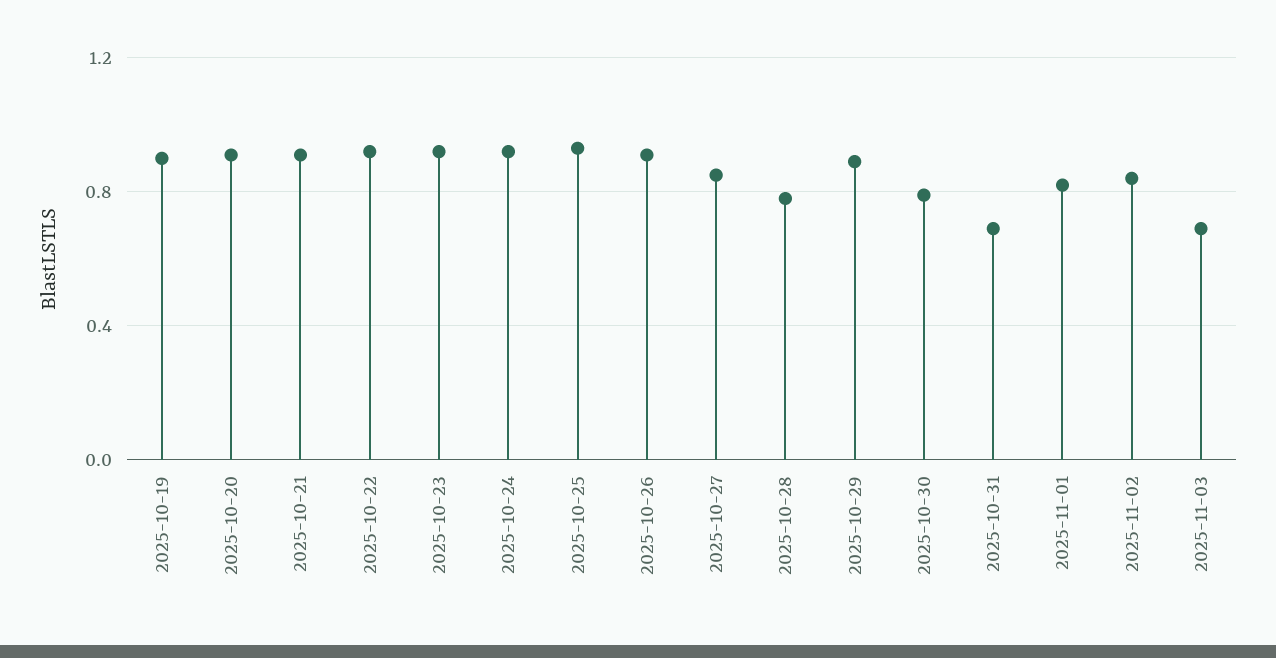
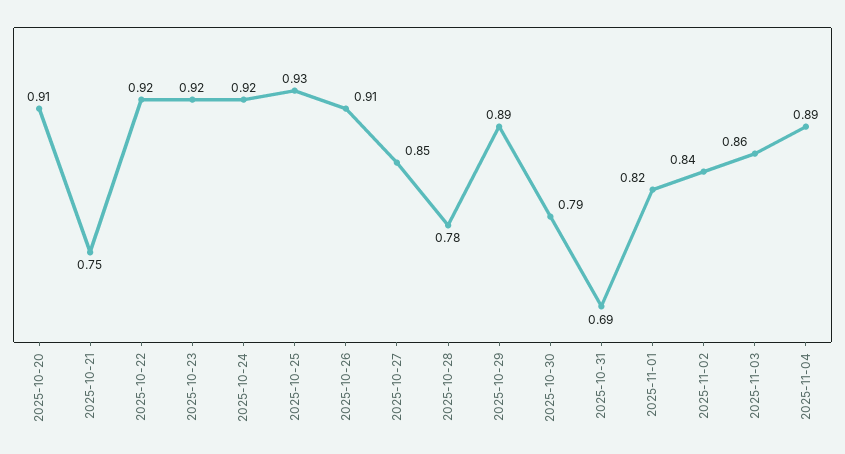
2025-10-19: 0.9 -> none
2025-10-21: 0.9 -> 0.75
2025-11-03: 0.7 -> 0.86
2025-11-04: none -> 0.89

